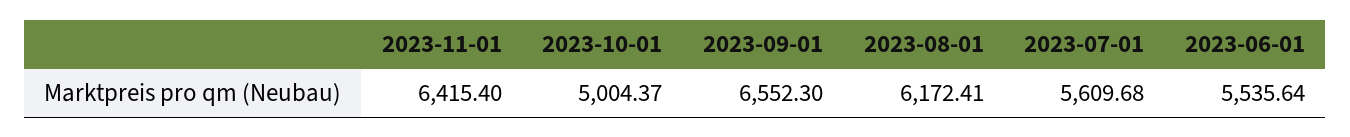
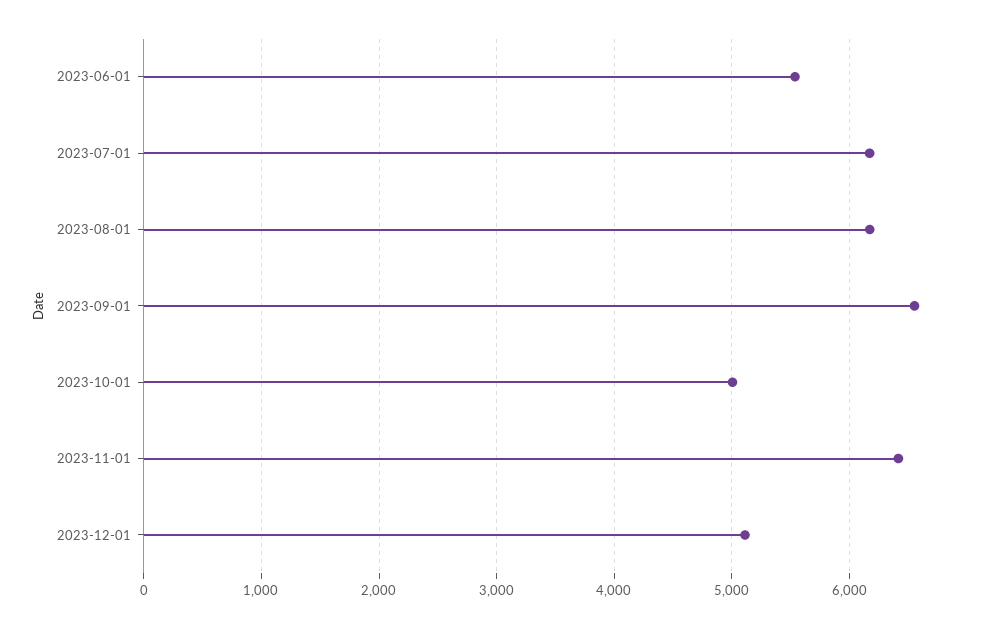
2023-07-01: 5609.68 -> 6200
2023-12-01: none -> 5100

